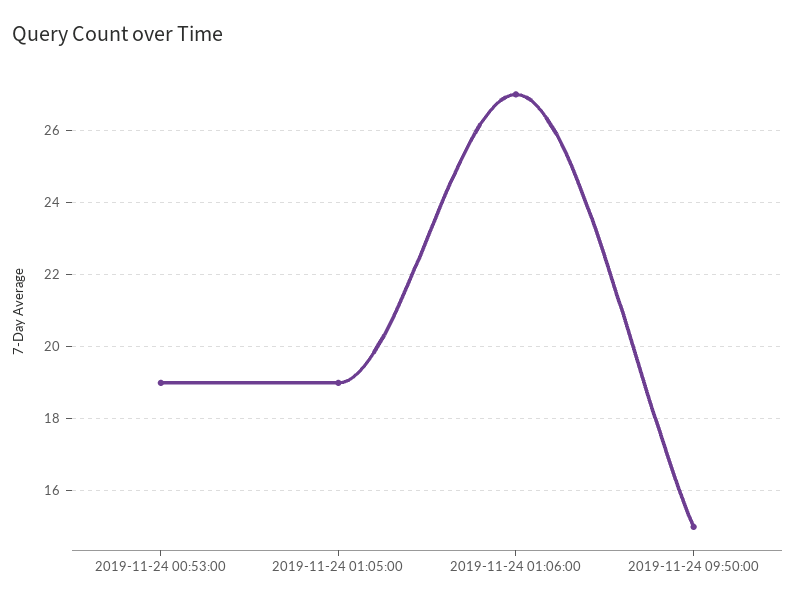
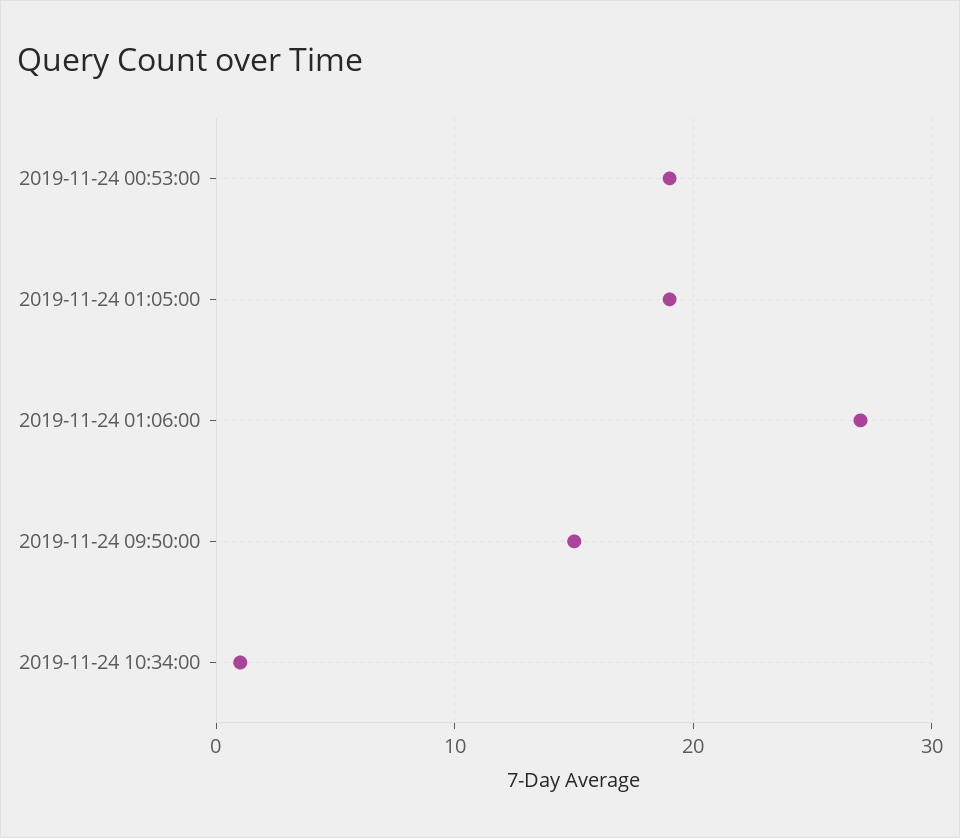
2019-11-24 10:34:00: none -> 1

